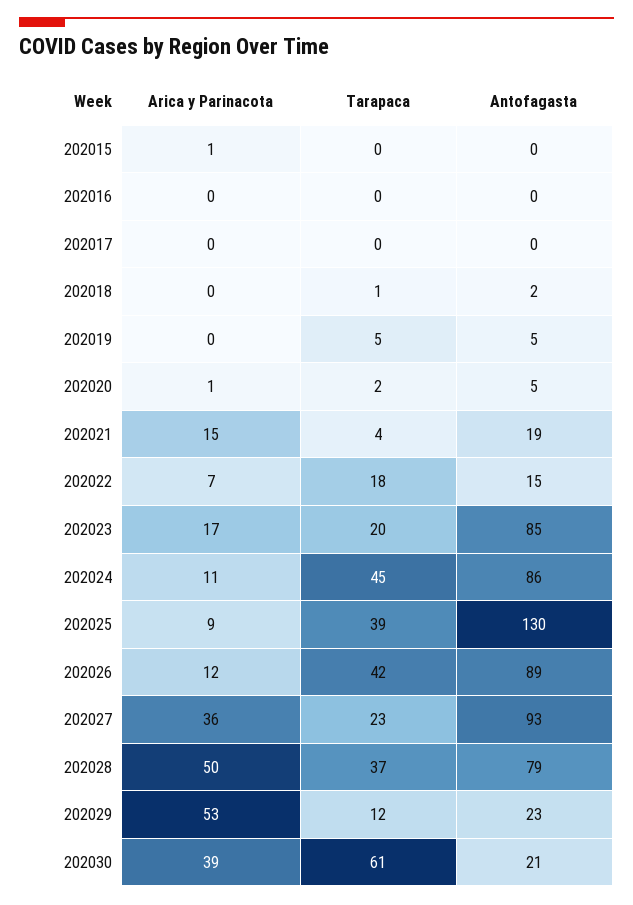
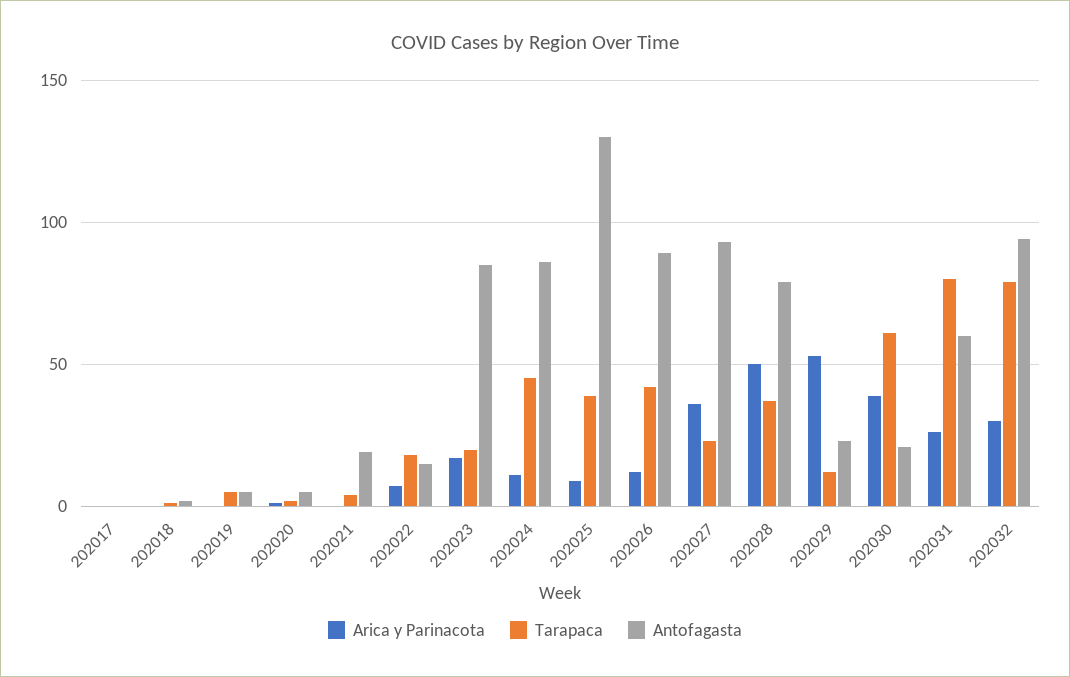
Arica y Parinacota, 202015: 1 -> none
Tarapaca, 202015: 0 -> none
Antofagasta, 202015: 0 -> none
Arica y Parinacota, 202016: 0 -> none
Tarapaca, 202016: 0 -> none
Antofagasta, 202016: 0 -> none
Arica y Parinacota, 202021: 15 -> 0
Arica y Parinacota, 202031: none -> 25
Tarapaca, 202031: none -> 80
Antofagasta, 202031: none -> 60
Arica y Parinacota, 202032: none -> 30
Tarapaca, 202032: none -> 80
Antofagasta, 202032: none -> 95

